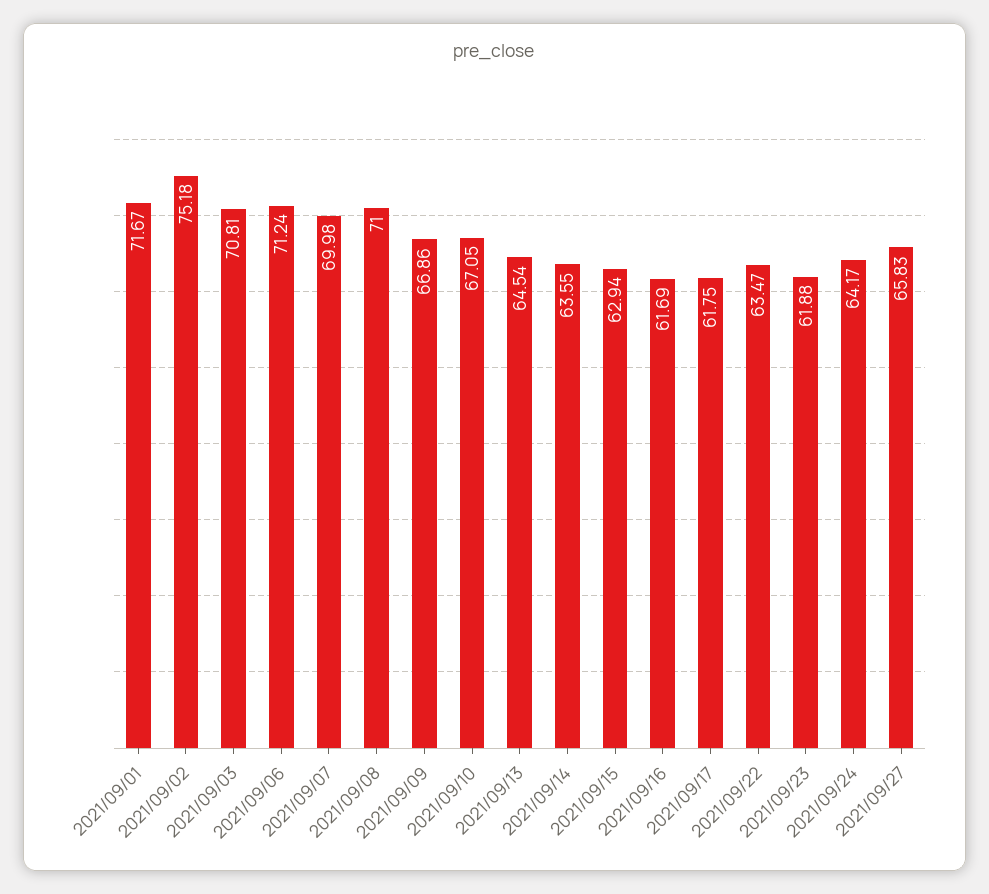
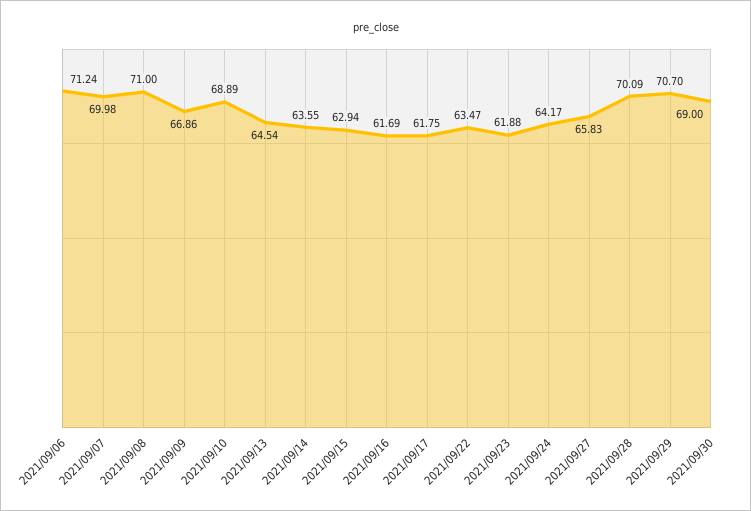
2021/09/01: 71.67 -> none
2021/09/02: 75.18 -> none
2021/09/03: 70.81 -> none
2021/09/10: 67.05 -> 68.89
2021/09/28: none -> 70.09
2021/09/29: none -> 70.7
2021/09/30: none -> 69

